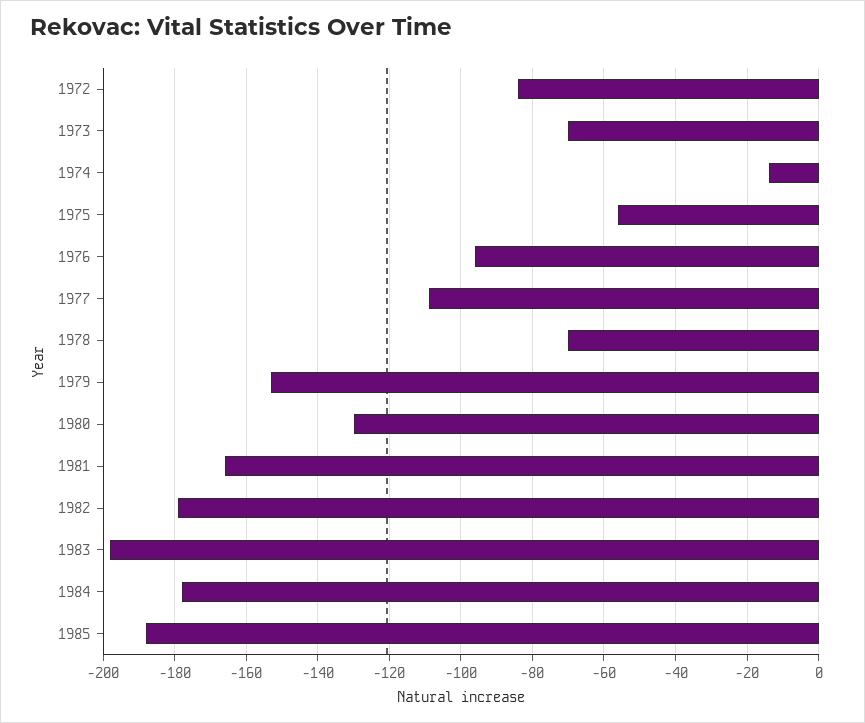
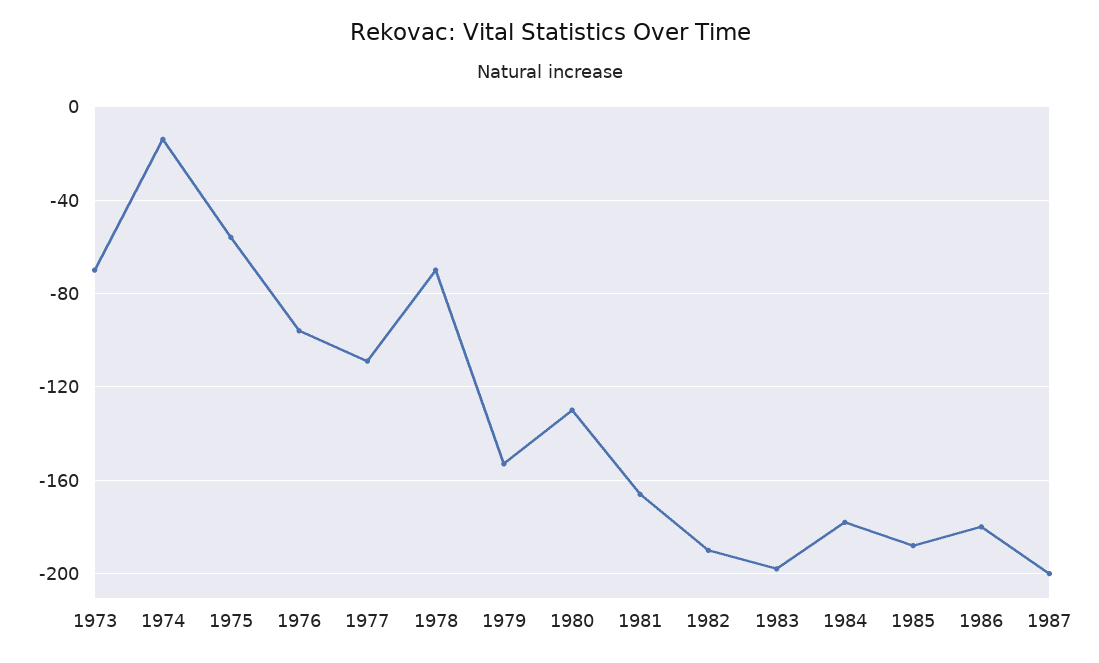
1972: -85 -> none
1982: -180 -> -190
1986: none -> -180
1987: none -> -200

